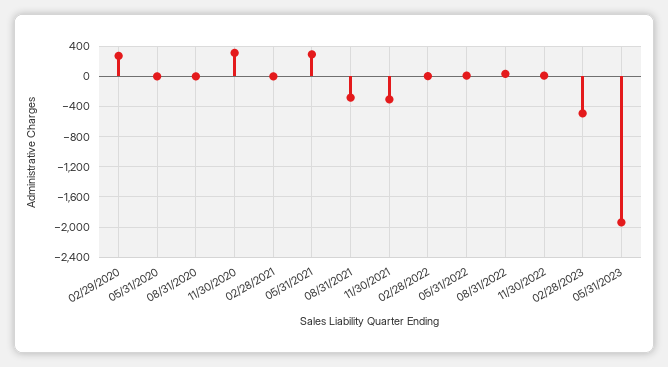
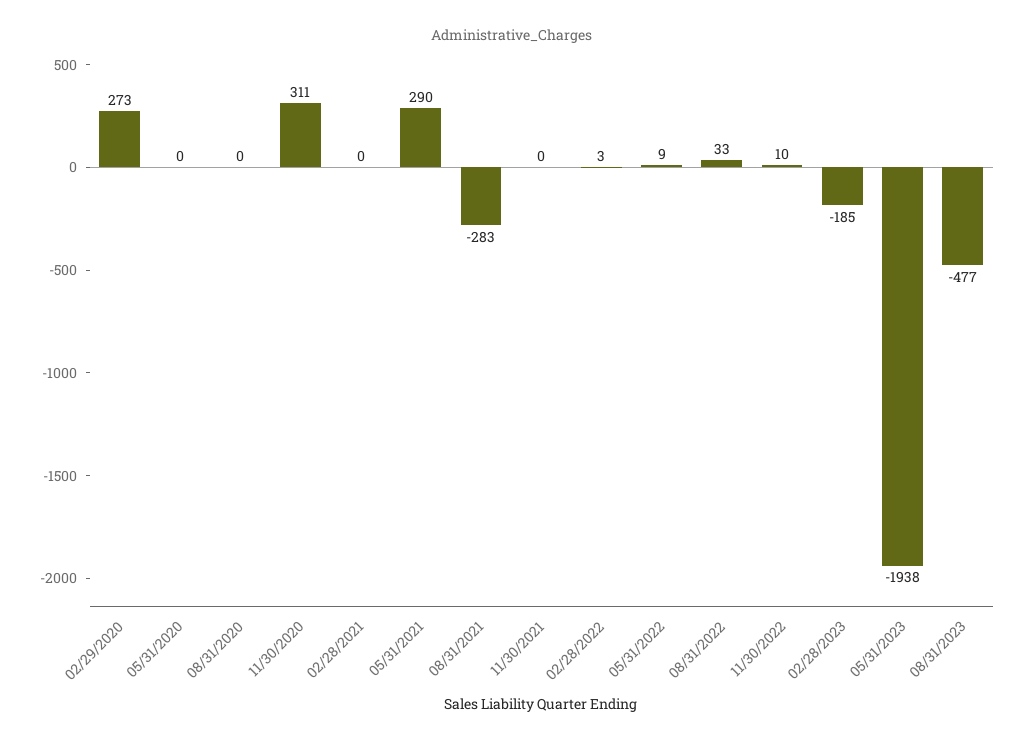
11/30/2021: -300 -> 0
02/28/2023: -500 -> -185
08/31/2023: none -> -477

